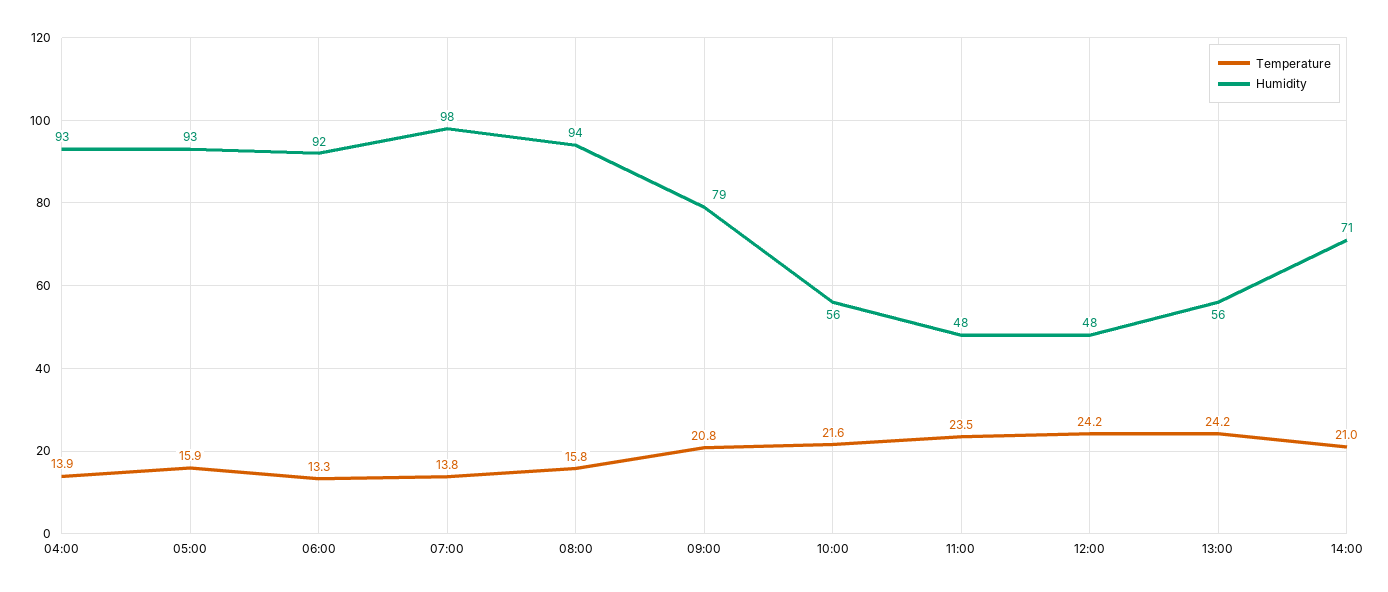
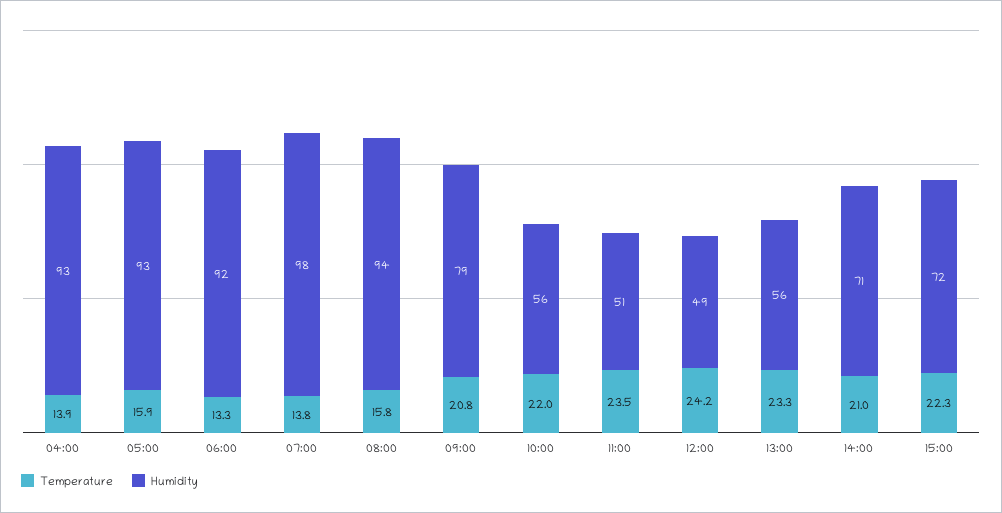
Temperature, 10:00: 21.6 -> 22
Humidity, 11:00: 48 -> 51
Humidity, 12:00: 48 -> 49
Temperature, 13:00: 24.2 -> 23.3
Temperature, 15:00: none -> 22.3
Humidity, 15:00: none -> 72

